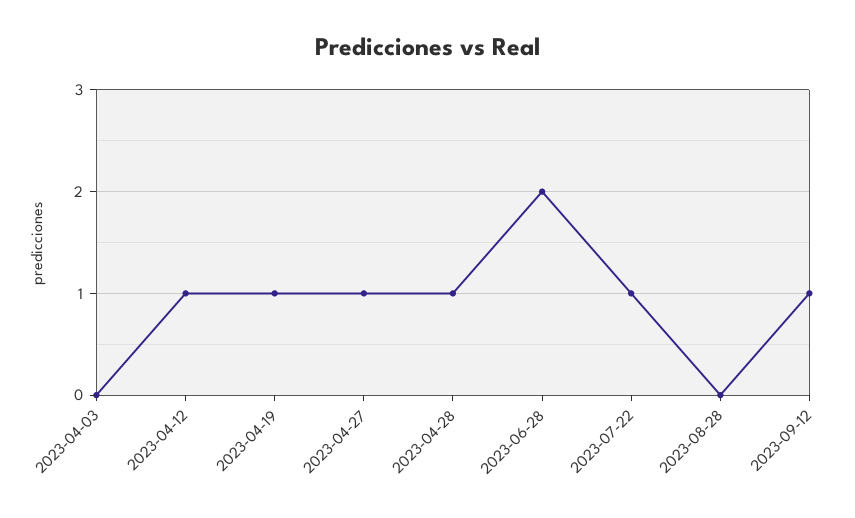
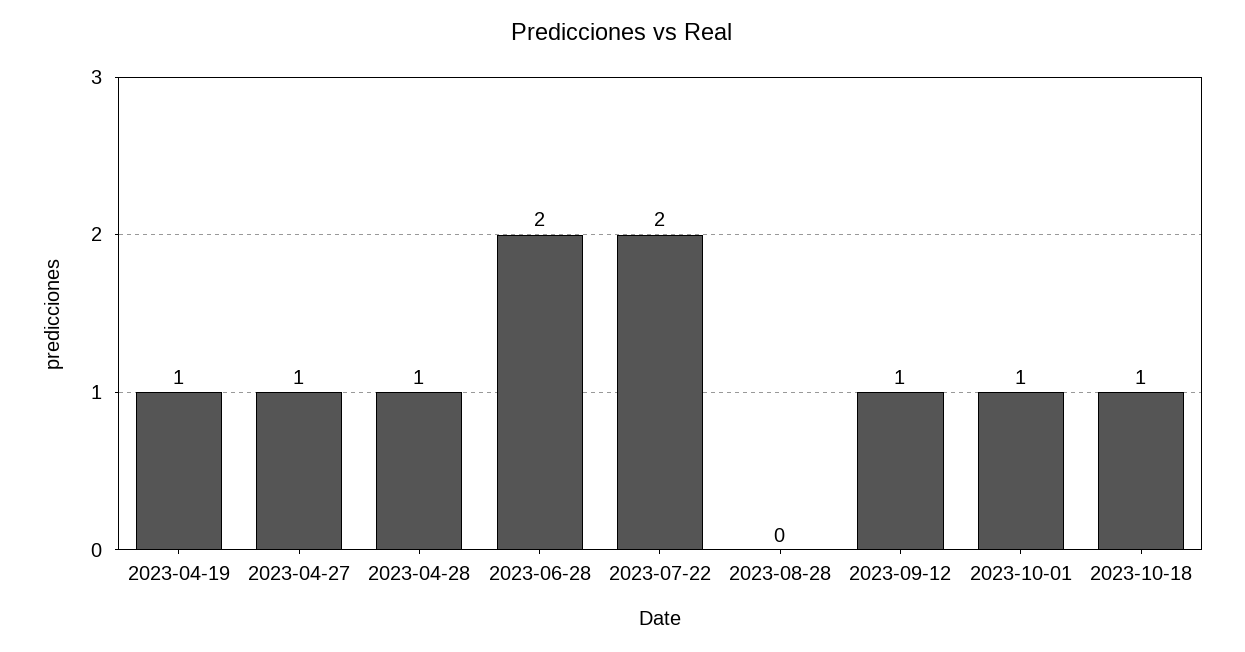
2023-04-03: 0 -> none
2023-04-12: 1 -> none
2023-07-22: 1 -> 2
2023-10-01: none -> 1
2023-10-18: none -> 1

